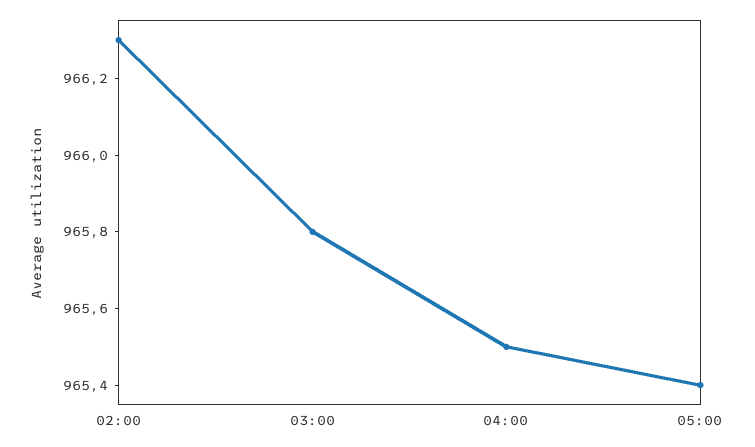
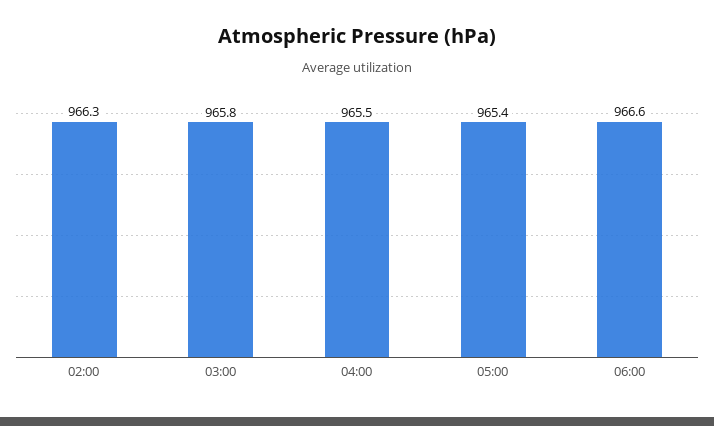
06:00: none -> 966.6

